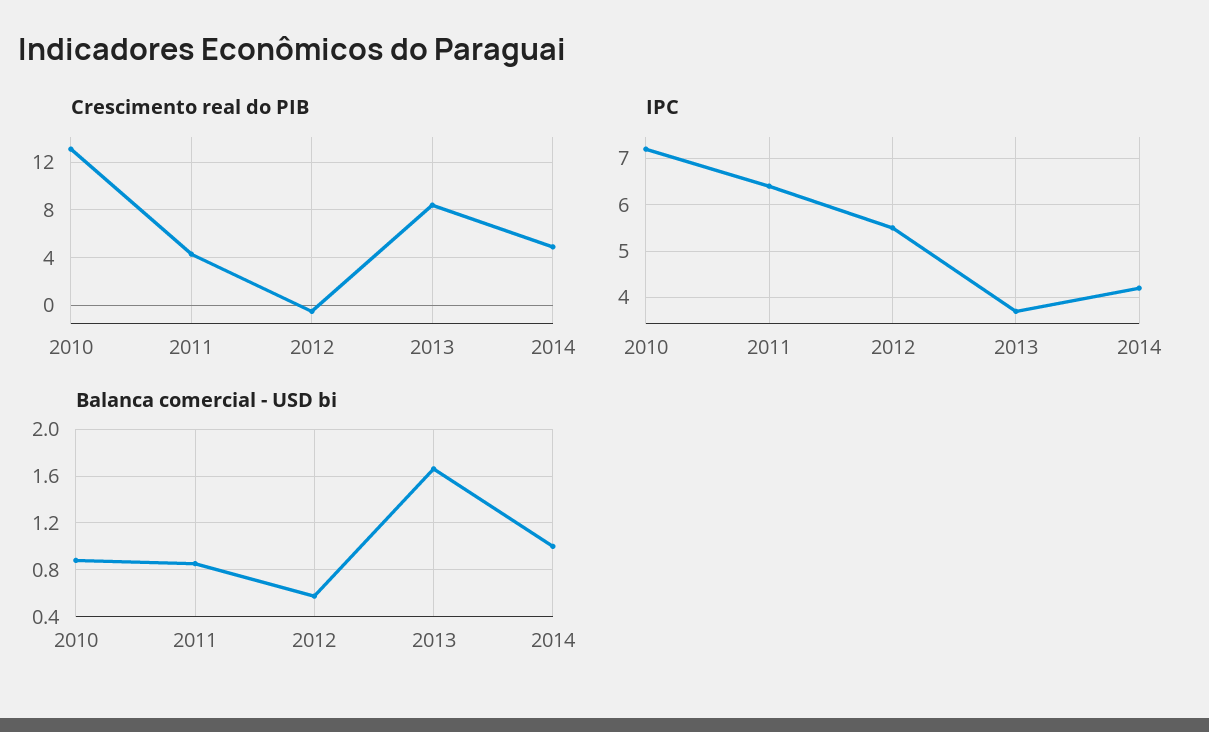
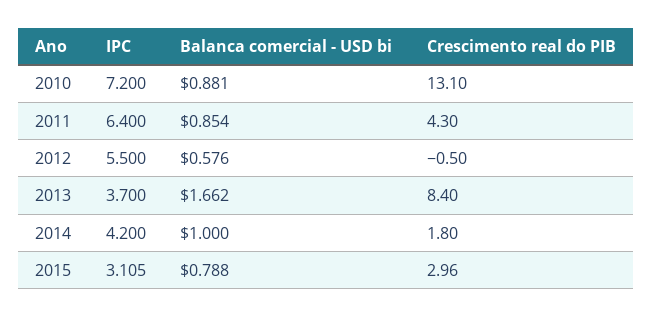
Crescimento real do PIB, 2014: 5 -> 1.8
IPC, 2015: none -> 3.105
Balanca comercial - USD bi, 2015: none -> 0.788
Crescimento real do PIB, 2015: none -> 2.96

